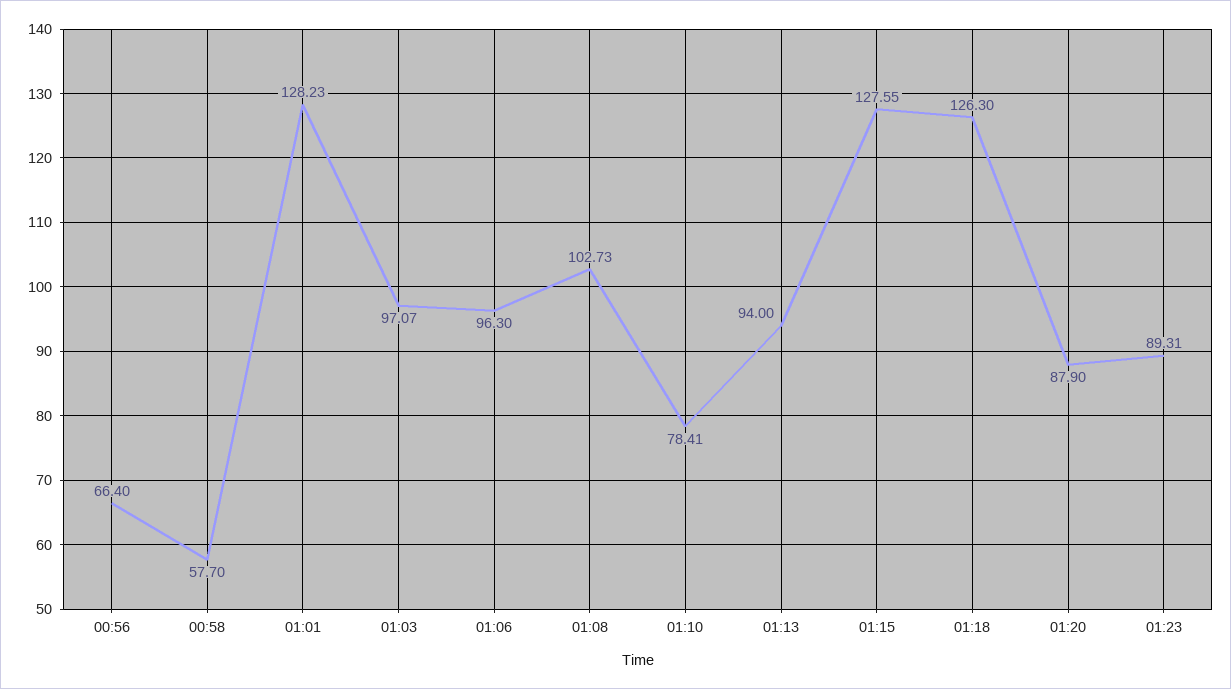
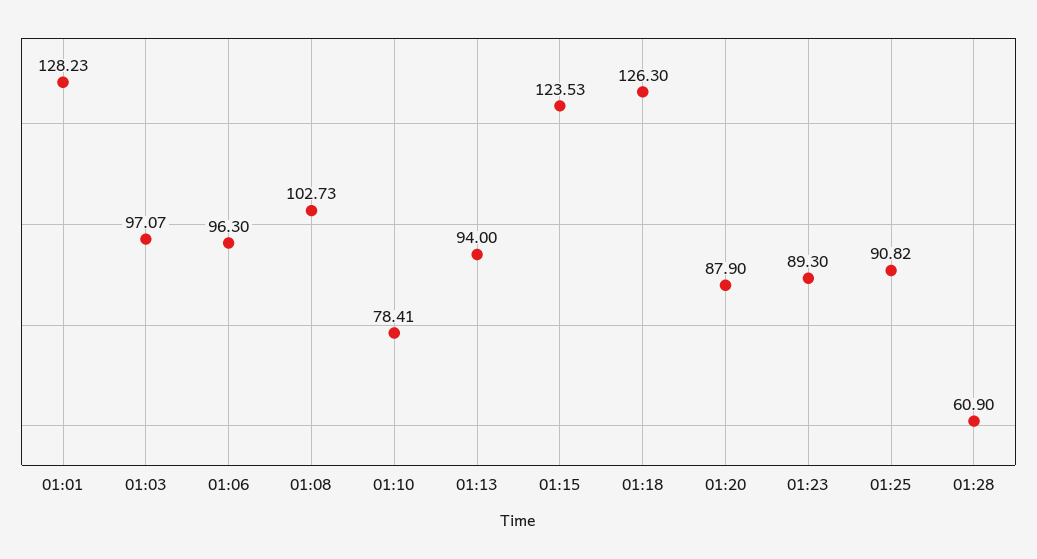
00:56: 66.4 -> none
00:58: 57.7 -> none
01:15: 127.55 -> 123.53
01:23: 89.31 -> 89.3
01:25: none -> 90.82
01:28: none -> 60.9

